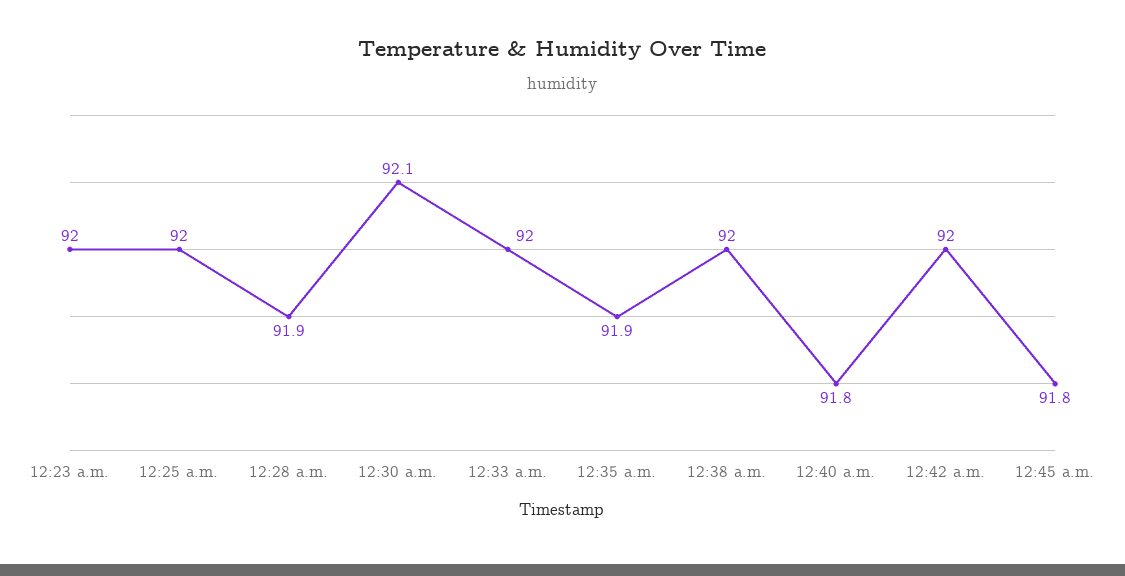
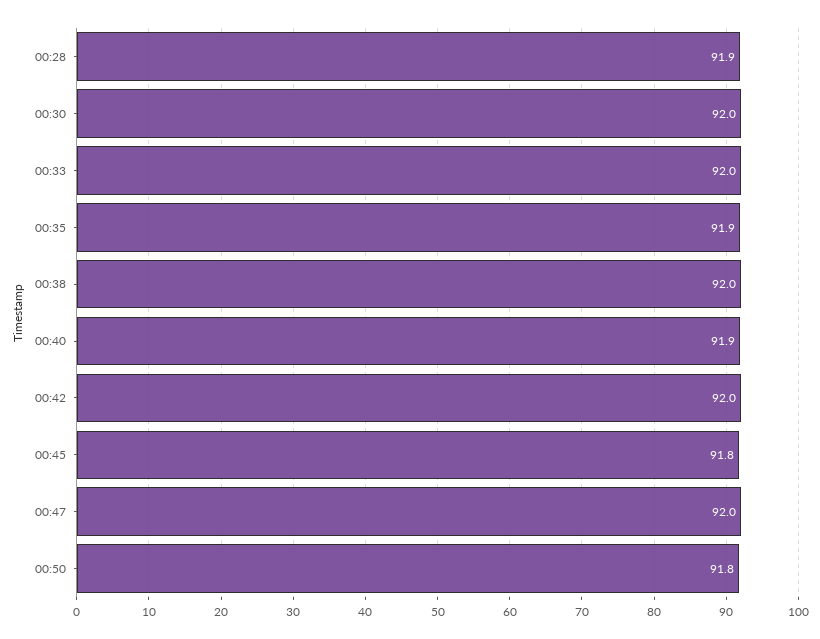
12:23 a.m.: 92 -> none
12:25 a.m.: 92 -> none
12:30 a.m.: 92.1 -> 92
12:40 a.m.: 91.8 -> 91.9
00:47: none -> 92
00:50: none -> 91.8

